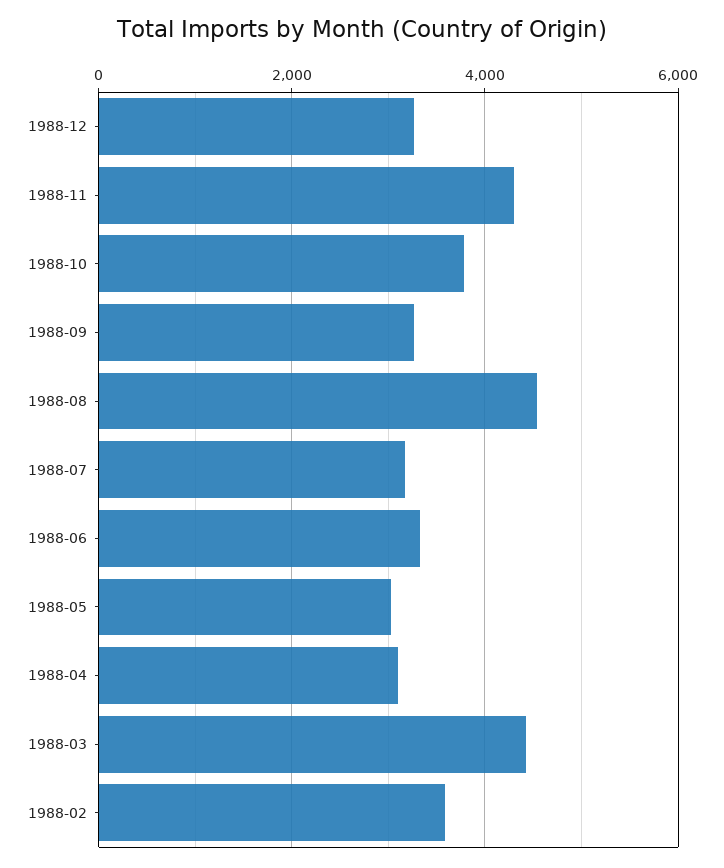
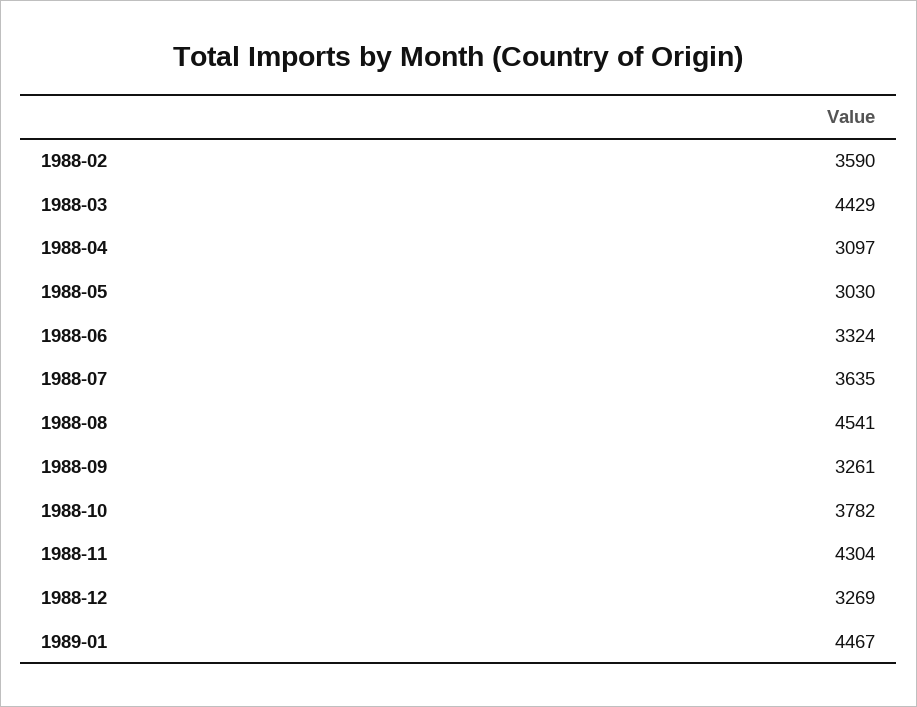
1988-07: 3200 -> 3635
1989-01: none -> 4467

